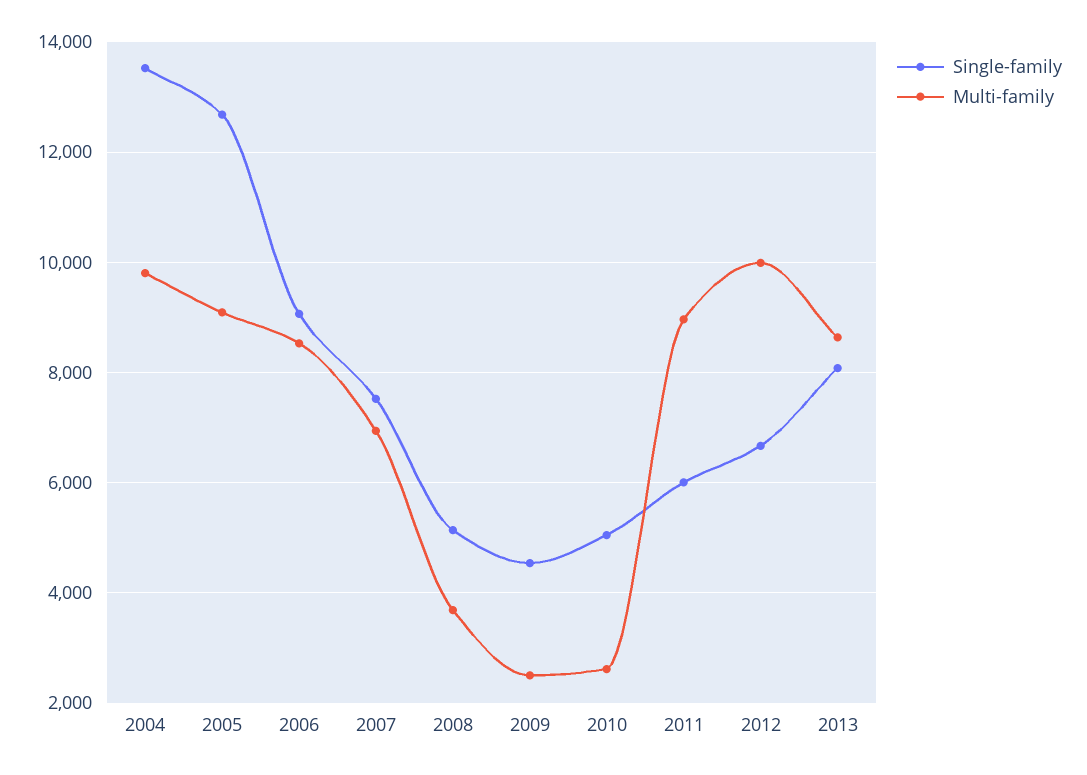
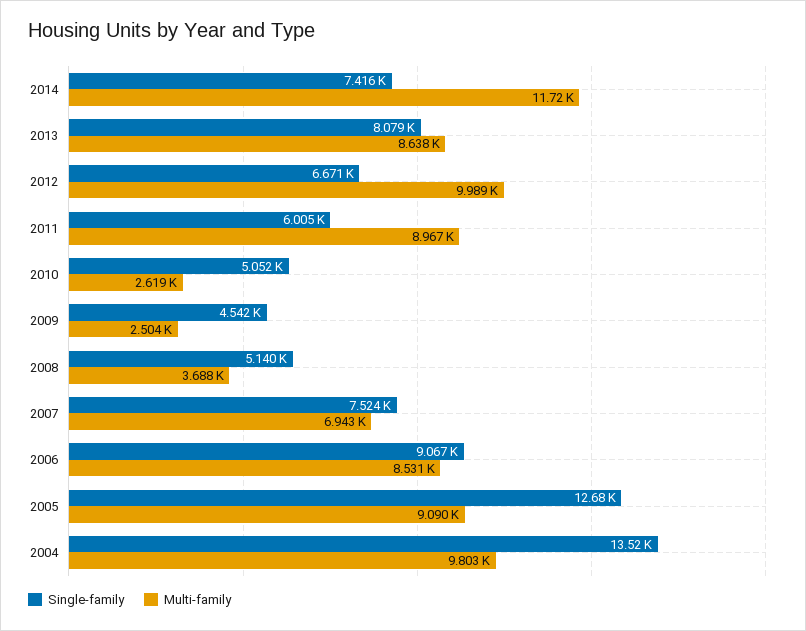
Single-family, 2014: none -> 7416
Multi-family, 2014: none -> 11720

